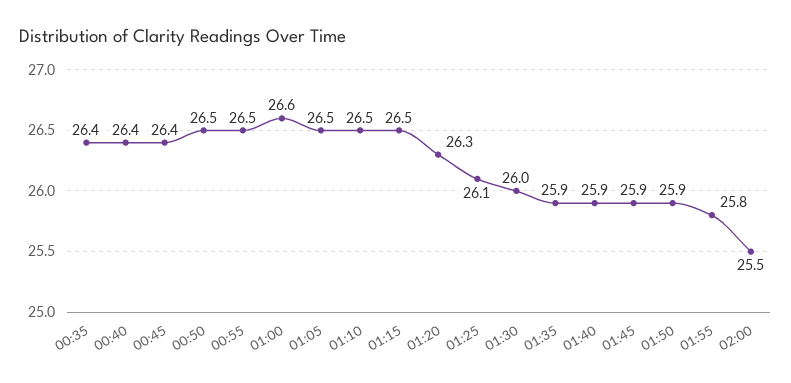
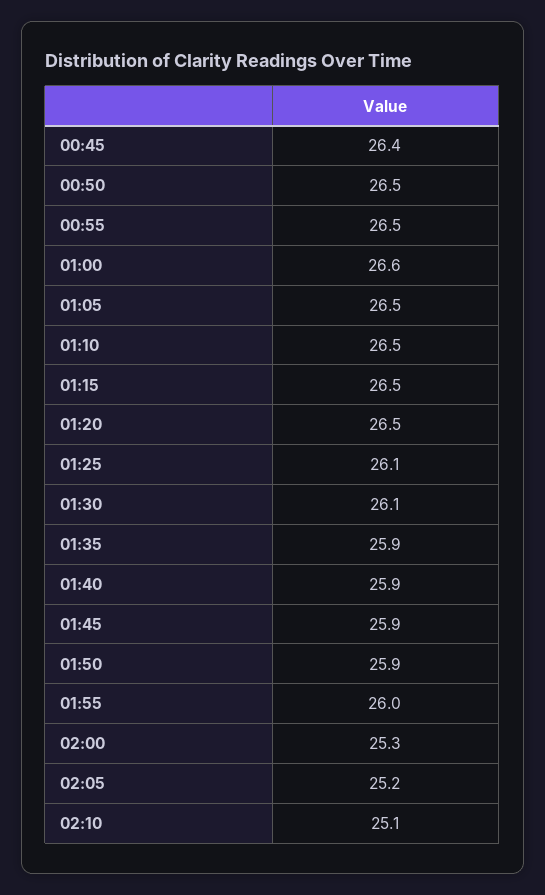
00:35: 26.4 -> none
00:40: 26.4 -> none
01:20: 26.3 -> 26.5
01:30: 26 -> 26.1
01:55: 25.8 -> 26
02:00: 25.5 -> 25.3
02:05: none -> 25.2
02:10: none -> 25.1

